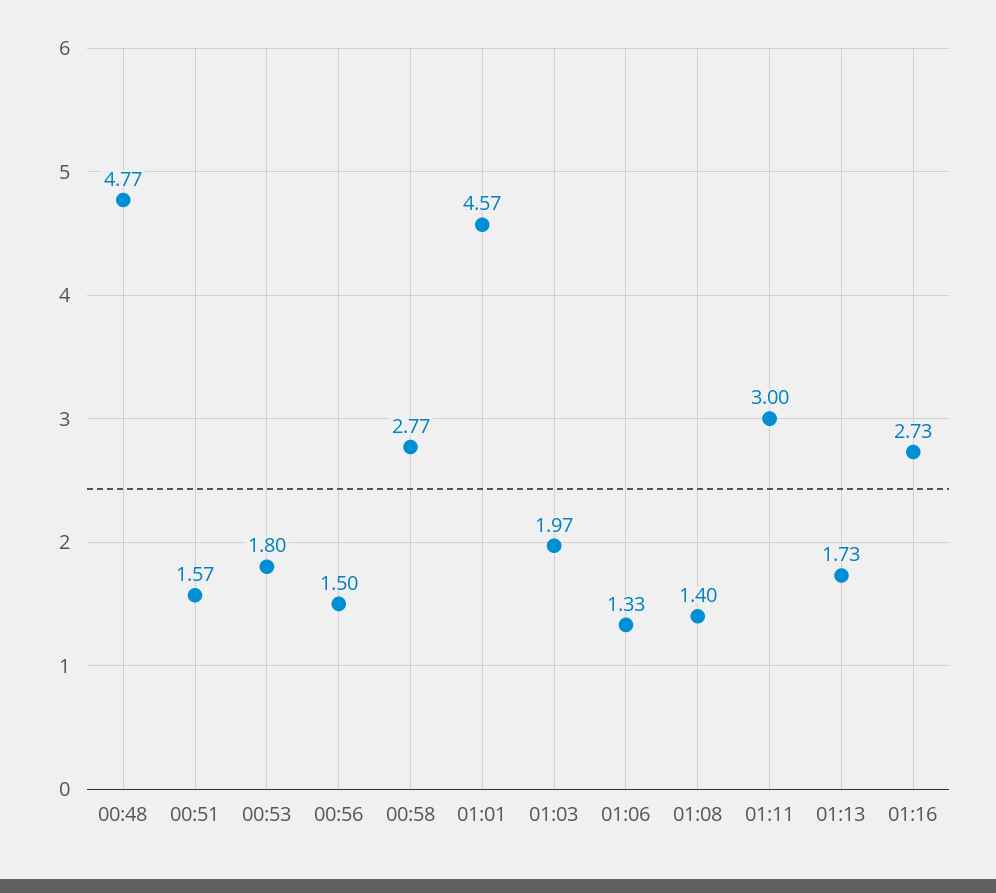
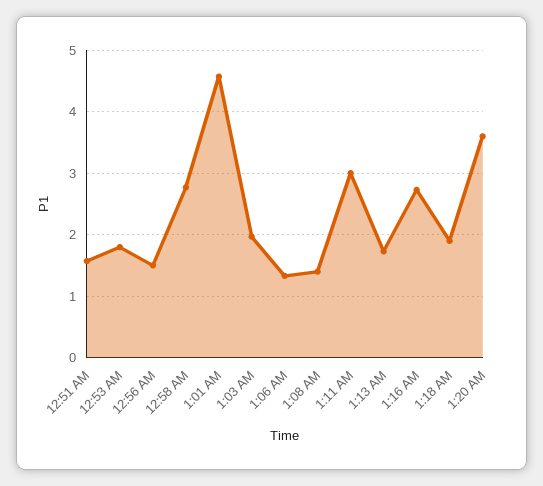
00:48: 4.77 -> none
1:18 AM: none -> 1.9
1:20 AM: none -> 3.6

